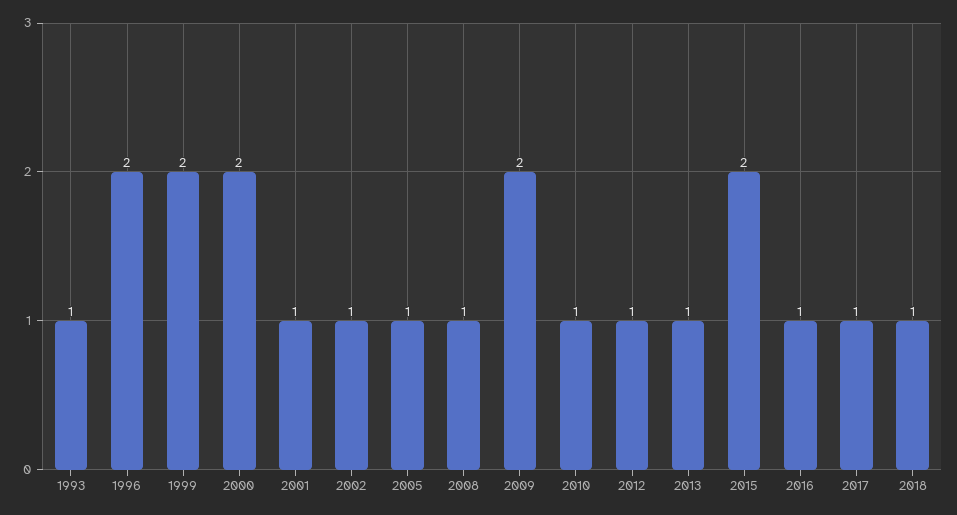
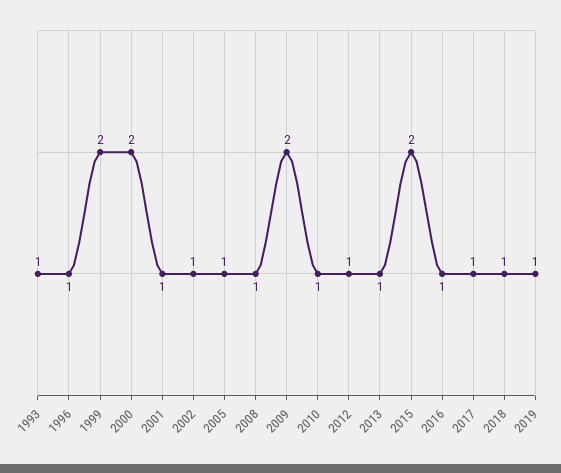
1996: 2 -> 1
2019: none -> 1

